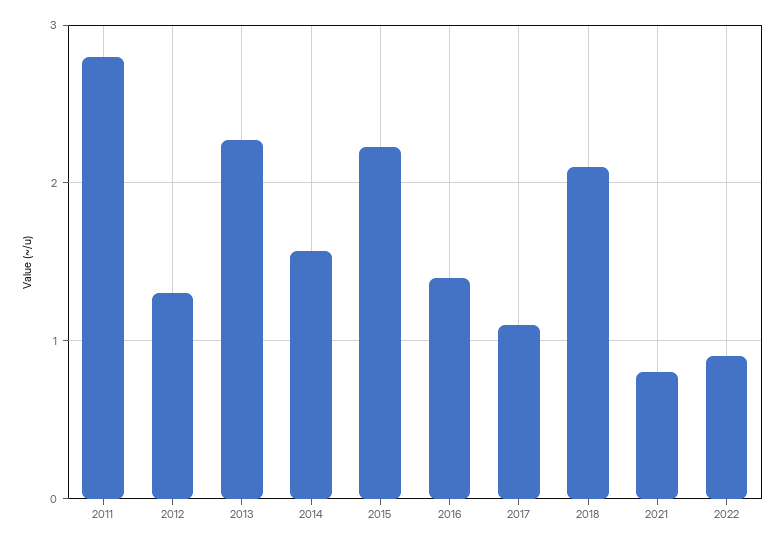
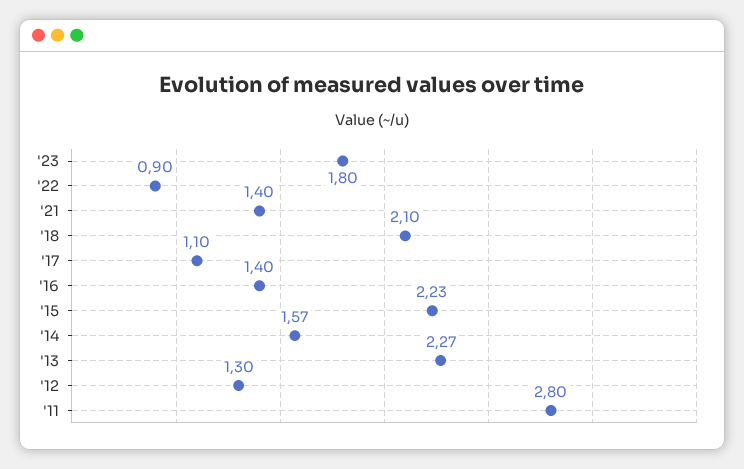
2021: 0.8 -> 1.4
'23: none -> 1.8

